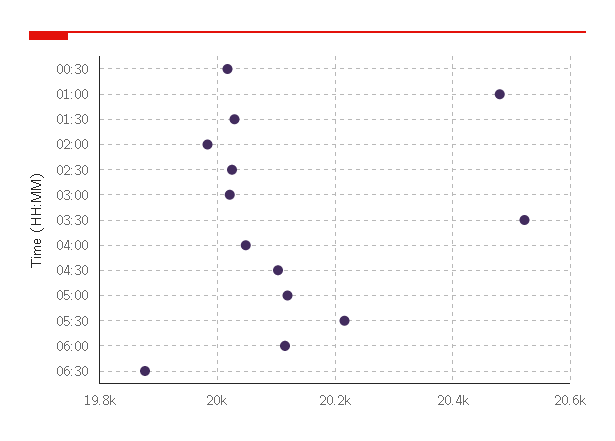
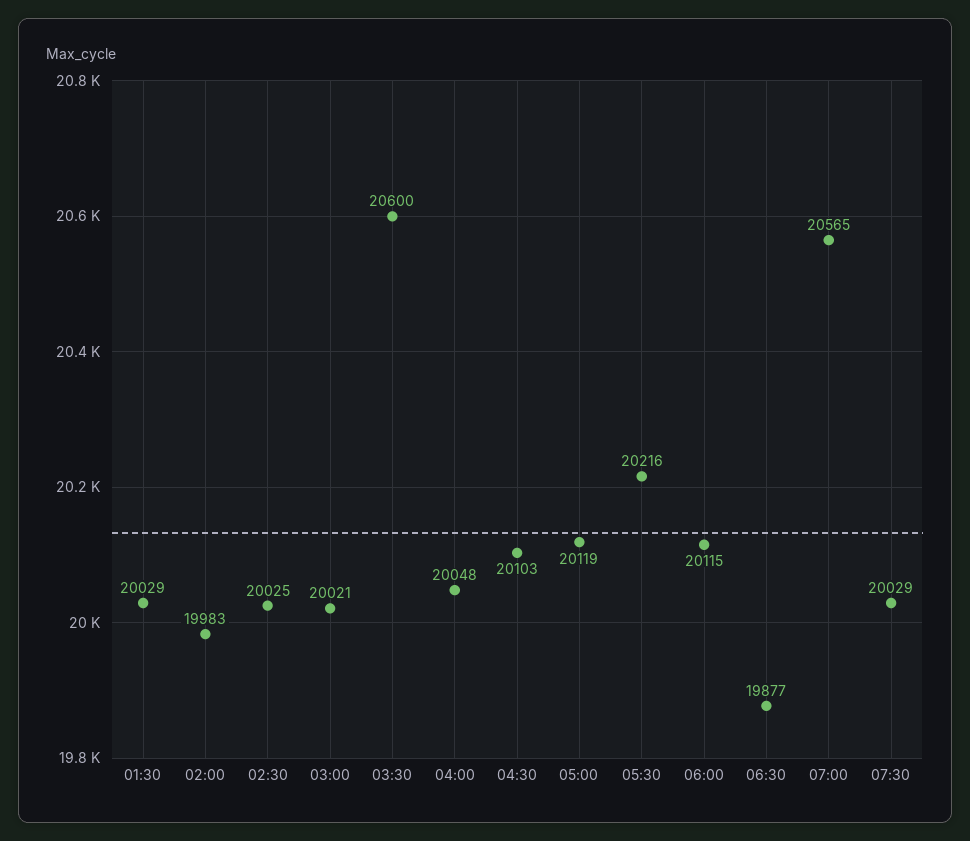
00:30: 20020 -> none
01:00: 20480 -> none
03:30: 20520 -> 20600
07:00: none -> 20565
07:30: none -> 20029

